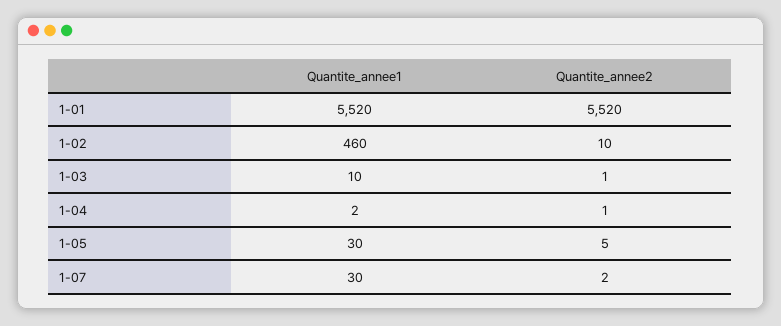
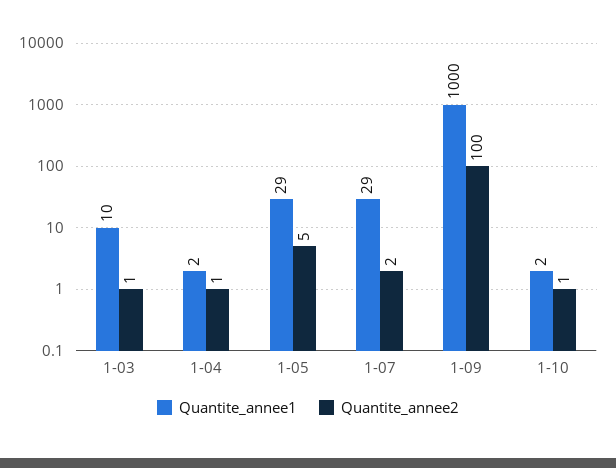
Quantite_annee1, 1-01: 5520 -> none
Quantite_annee2, 1-01: 5520 -> none
Quantite_annee1, 1-02: 460 -> none
Quantite_annee2, 1-02: 10 -> none
Quantite_annee1, 1-05: 30 -> 29
Quantite_annee1, 1-07: 30 -> 29
Quantite_annee1, 1-09: none -> 1000
Quantite_annee2, 1-09: none -> 100
Quantite_annee1, 1-10: none -> 2
Quantite_annee2, 1-10: none -> 1

